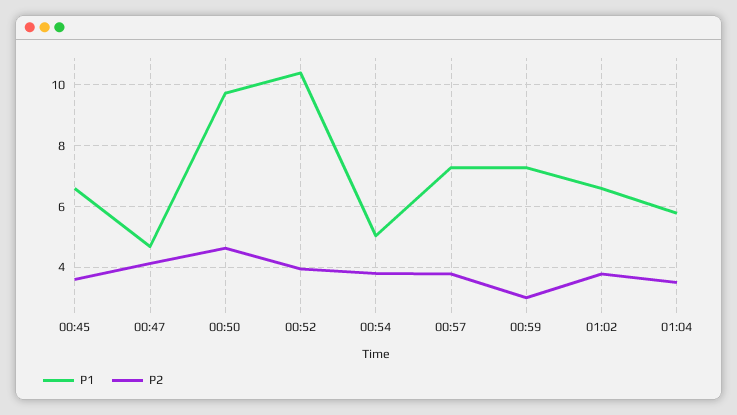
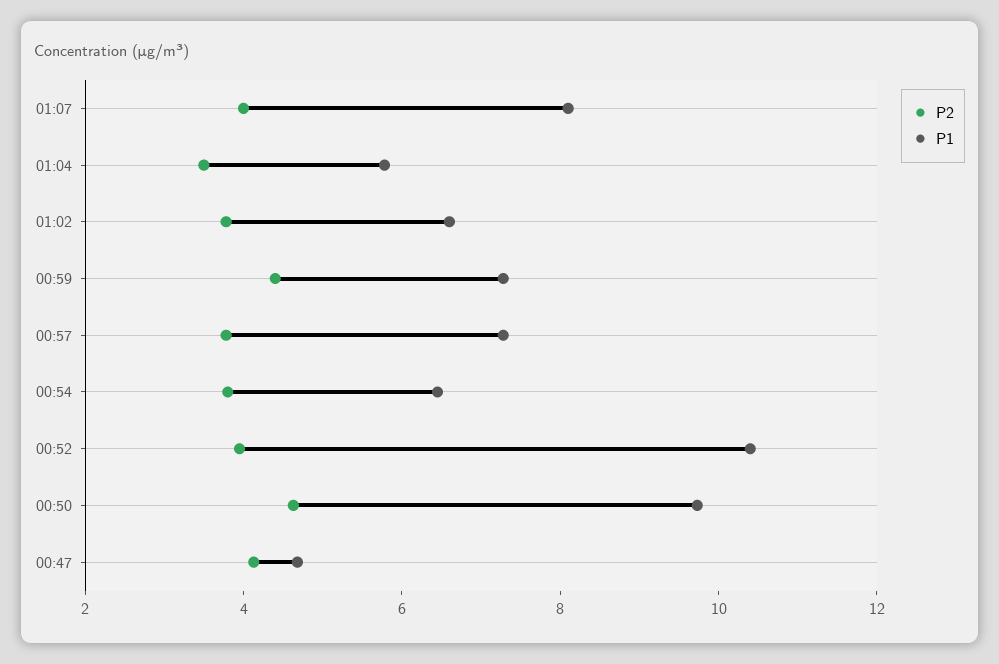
P1, 00:45: 6.6 -> none
P2, 00:45: 3.6 -> none
P1, 00:54: 5 -> 6.5
P2, 00:59: 3 -> 4.5
P2, 01:07: none -> 4
P1, 01:07: none -> 8

